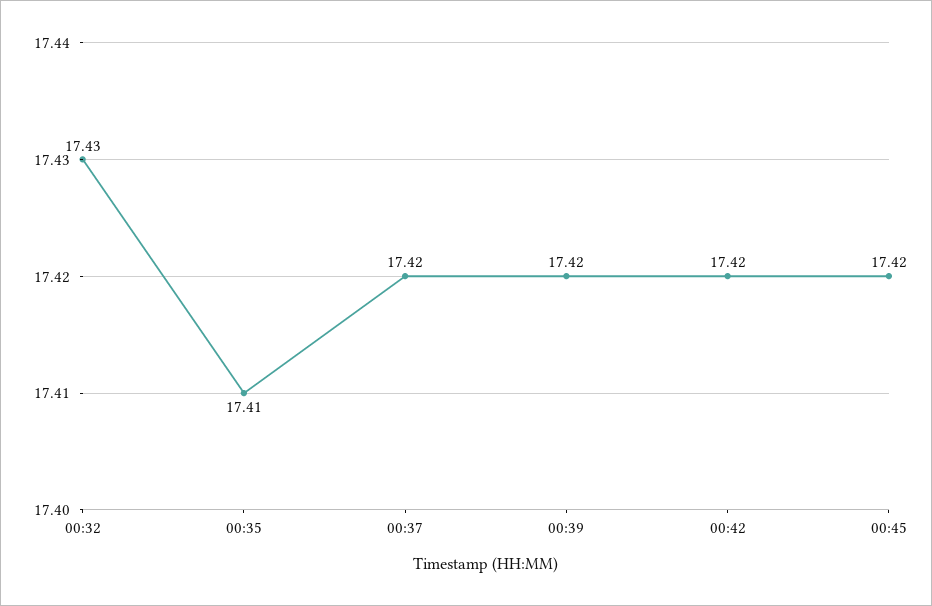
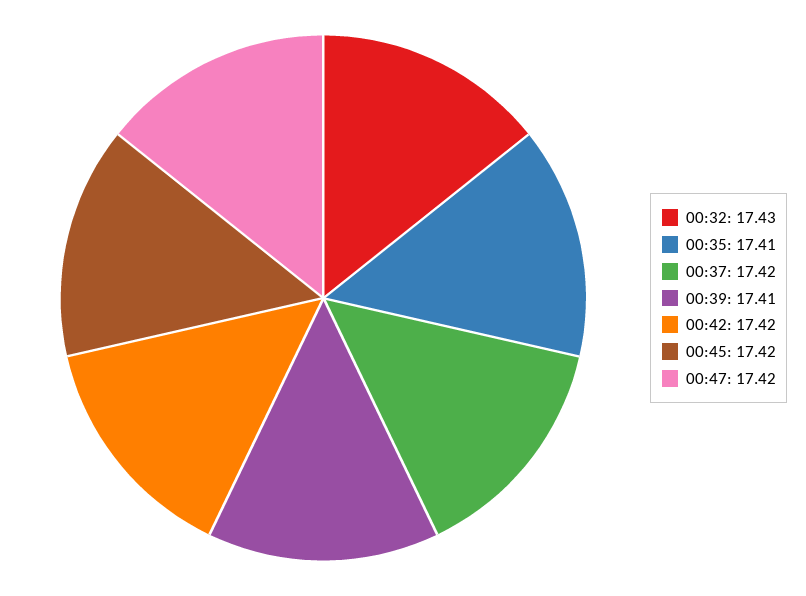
00:39: 17.42 -> 17.41
00:47: none -> 17.42

